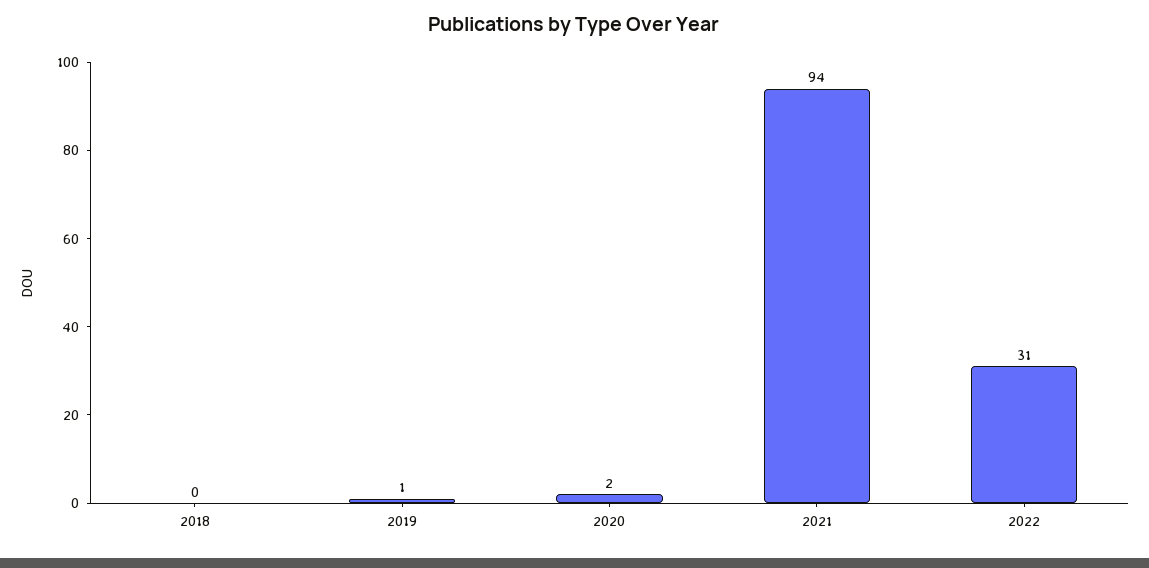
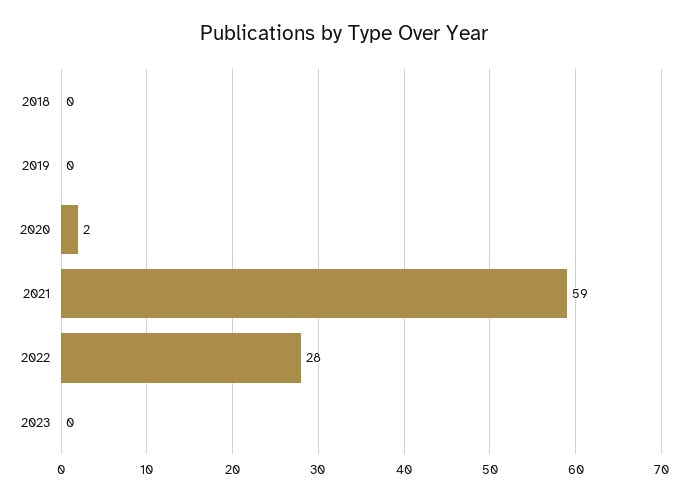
2019: 1 -> 0
2021: 94 -> 59
2022: 31 -> 28
2023: none -> 0

